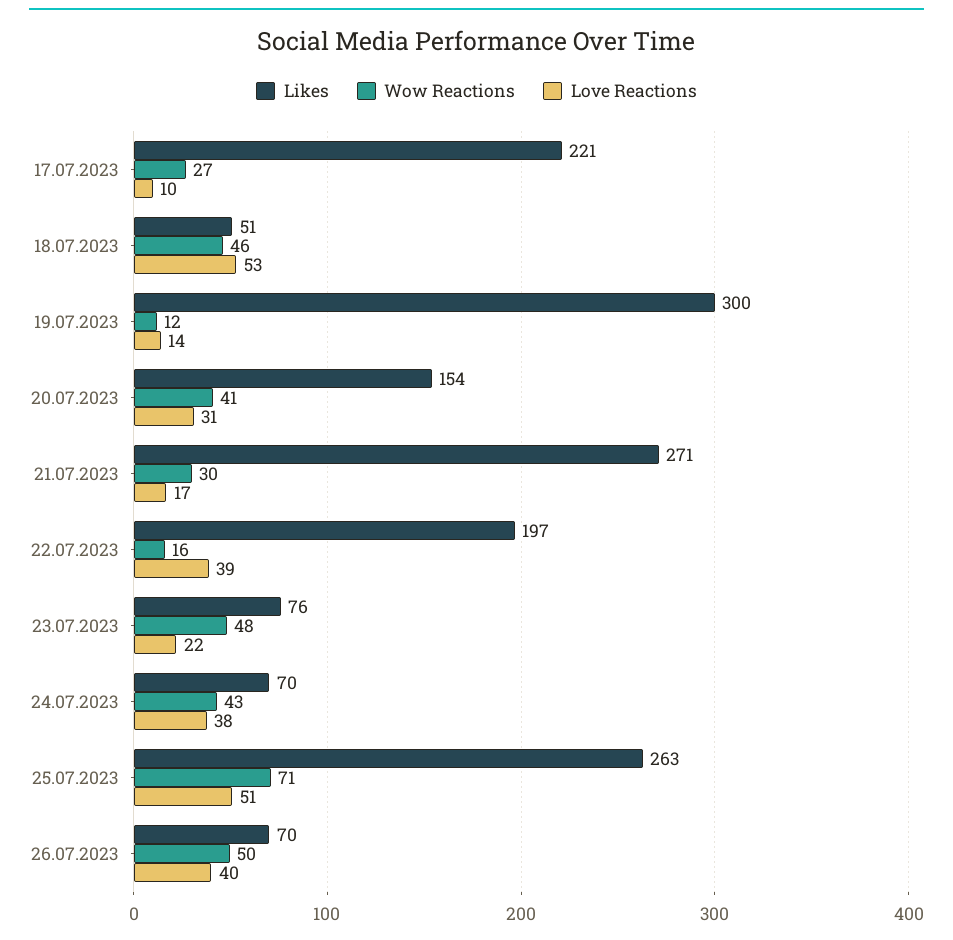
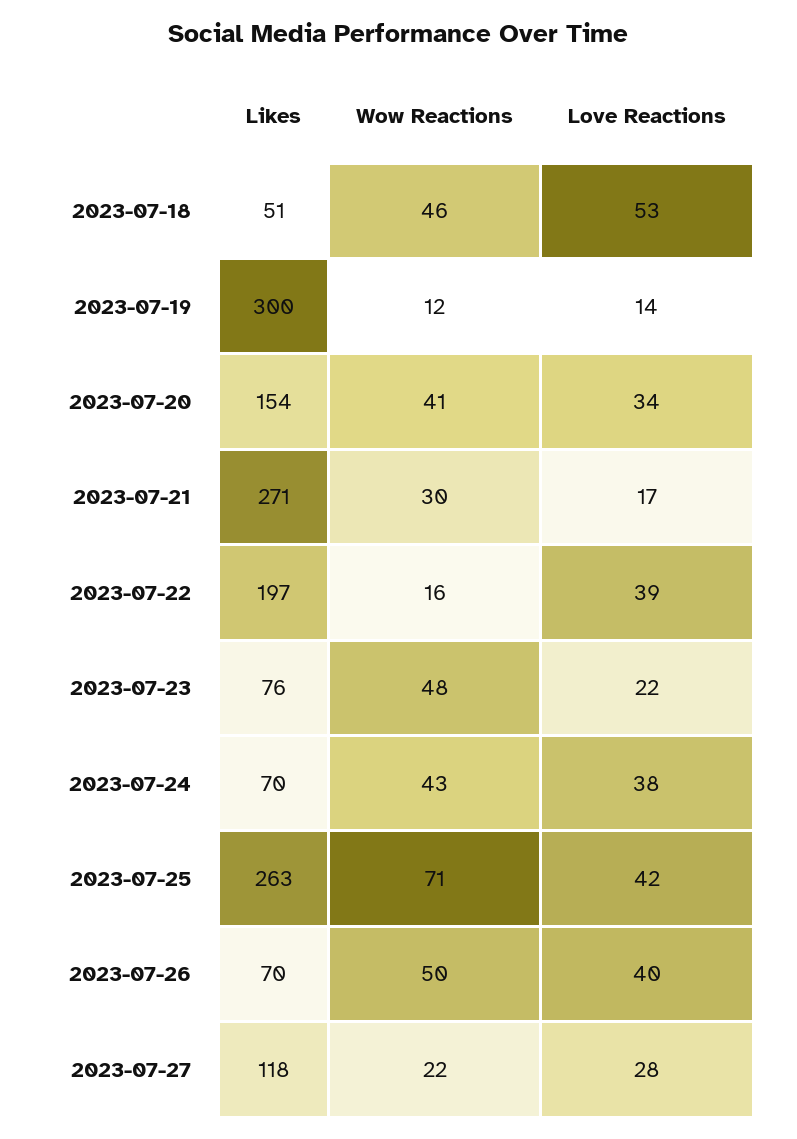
Likes, 17.07.2023: 221 -> none
Wow Reactions, 17.07.2023: 27 -> none
Love Reactions, 17.07.2023: 10 -> none
Love Reactions, 20.07.2023: 31 -> 34
Love Reactions, 25.07.2023: 51 -> 42
Likes, 2023-07-27: none -> 118
Wow Reactions, 2023-07-27: none -> 22
Love Reactions, 2023-07-27: none -> 28

